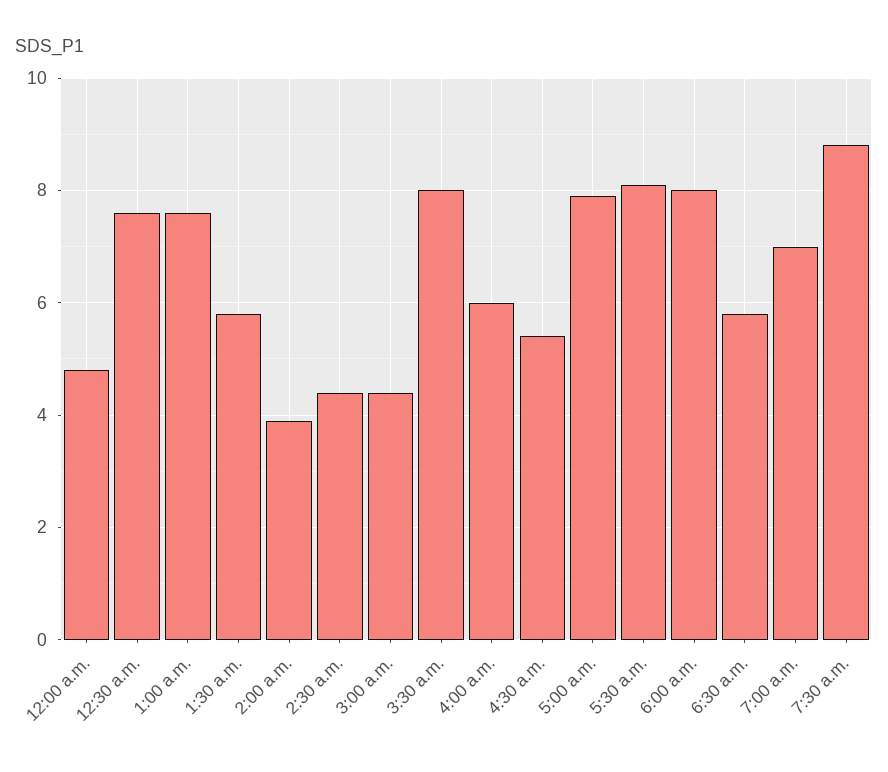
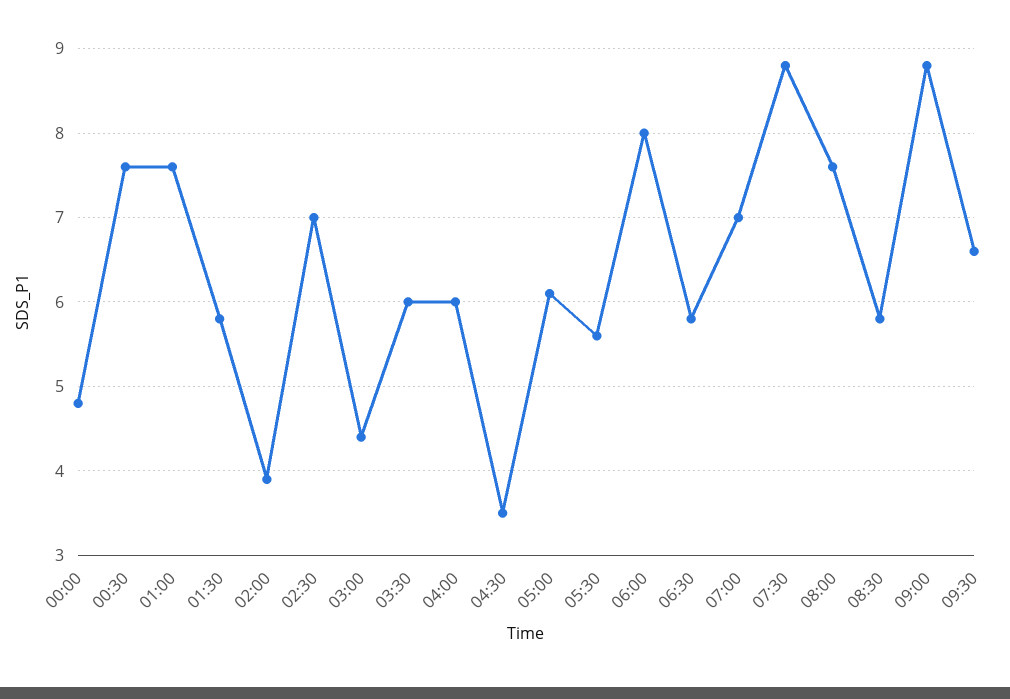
2:30 a.m.: 4.5 -> 7
3:30 a.m.: 8 -> 6
4:30 a.m.: 5.5 -> 3.5
5:00 a.m.: 8 -> 6.1
5:30 a.m.: 8 -> 5.6
08:00: none -> 7.6
08:30: none -> 5.8
09:00: none -> 8.8
09:30: none -> 6.6

